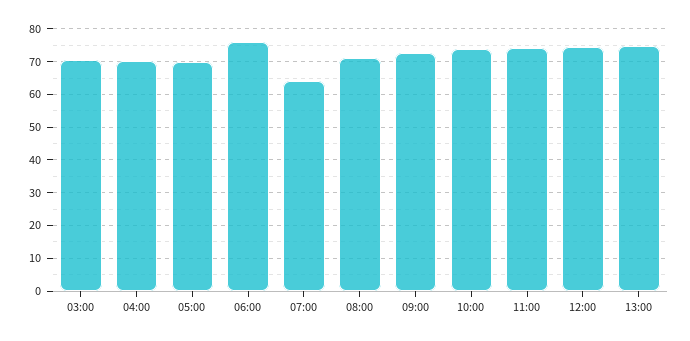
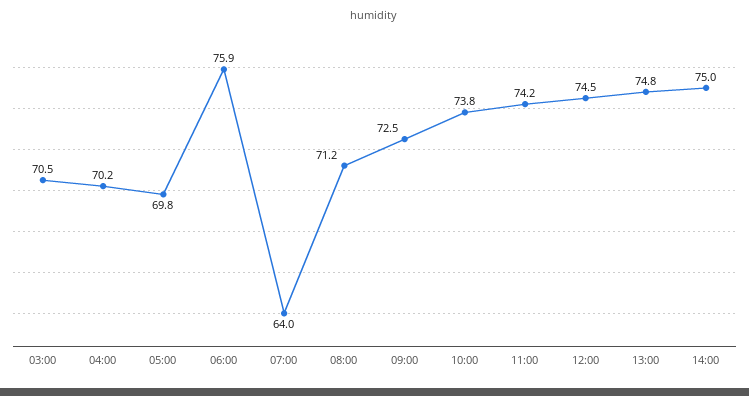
14:00: none -> 75

